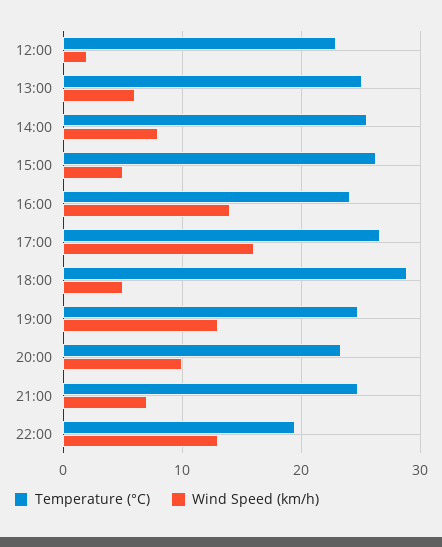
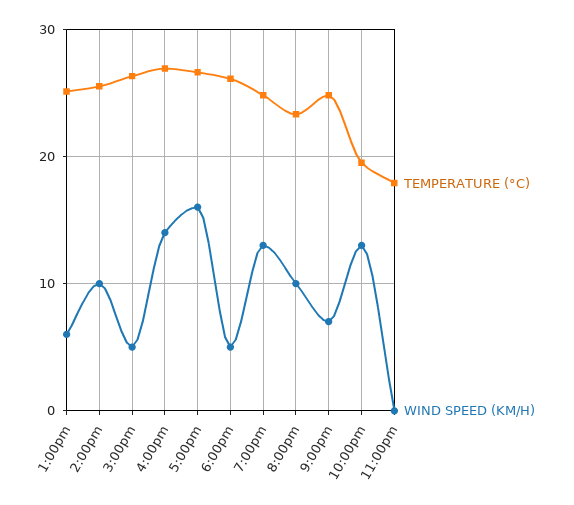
Temperature (°C), 12:00: 23 -> none
Wind Speed (km/h), 12:00: 2 -> none
Wind Speed (km/h), 14:00: 8 -> 10
Temperature (°C), 16:00: 24 -> 27
Temperature (°C), 18:00: 29 -> 26
Temperature (°C), 11:00pm: none -> 18
Wind Speed (km/h), 11:00pm: none -> 0

